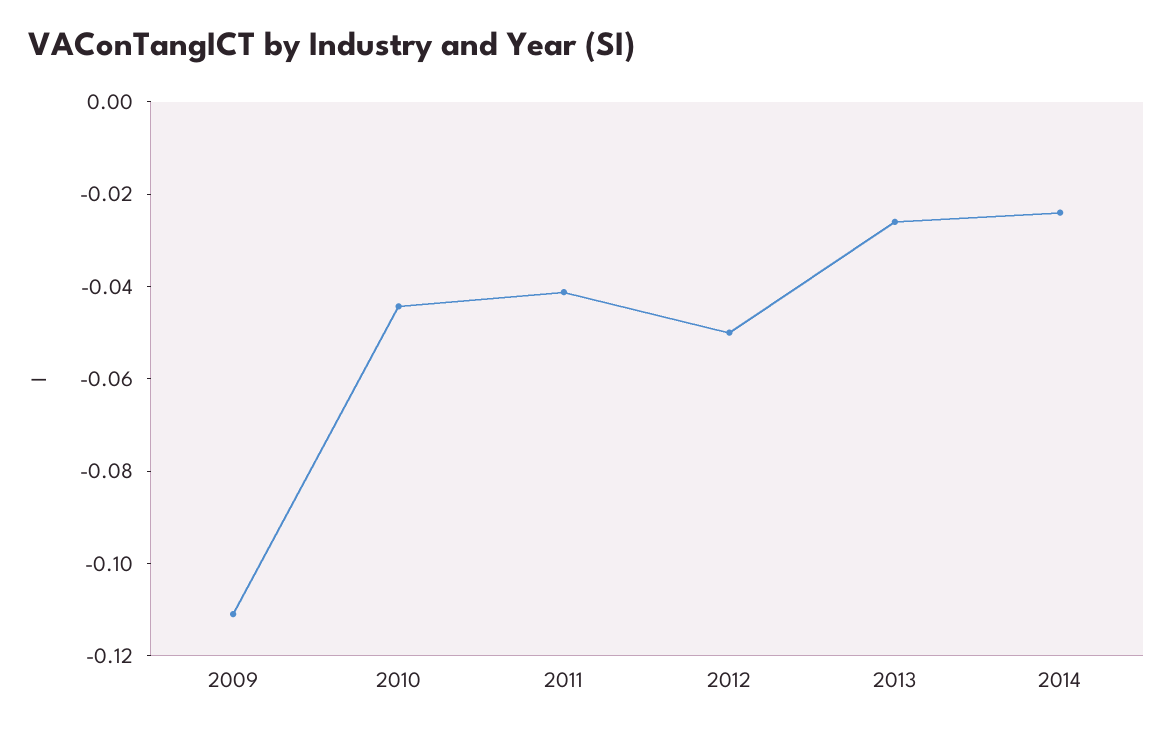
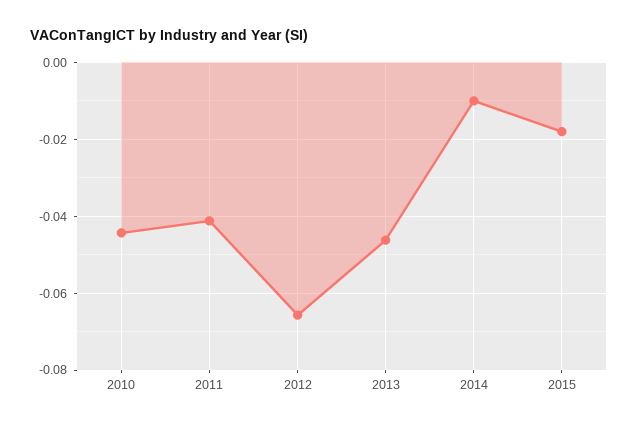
2009: -0.11 -> none
2012: -0.05 -> -0.066
2013: -0.025 -> -0.046
2014: -0.025 -> -0.01
2015: none -> -0.018

